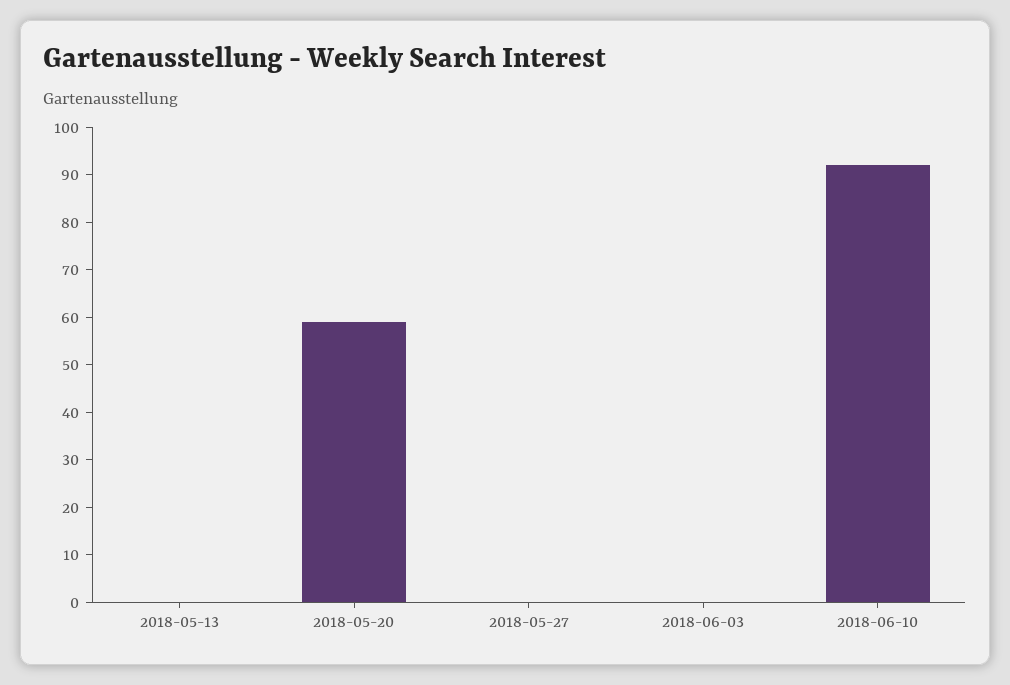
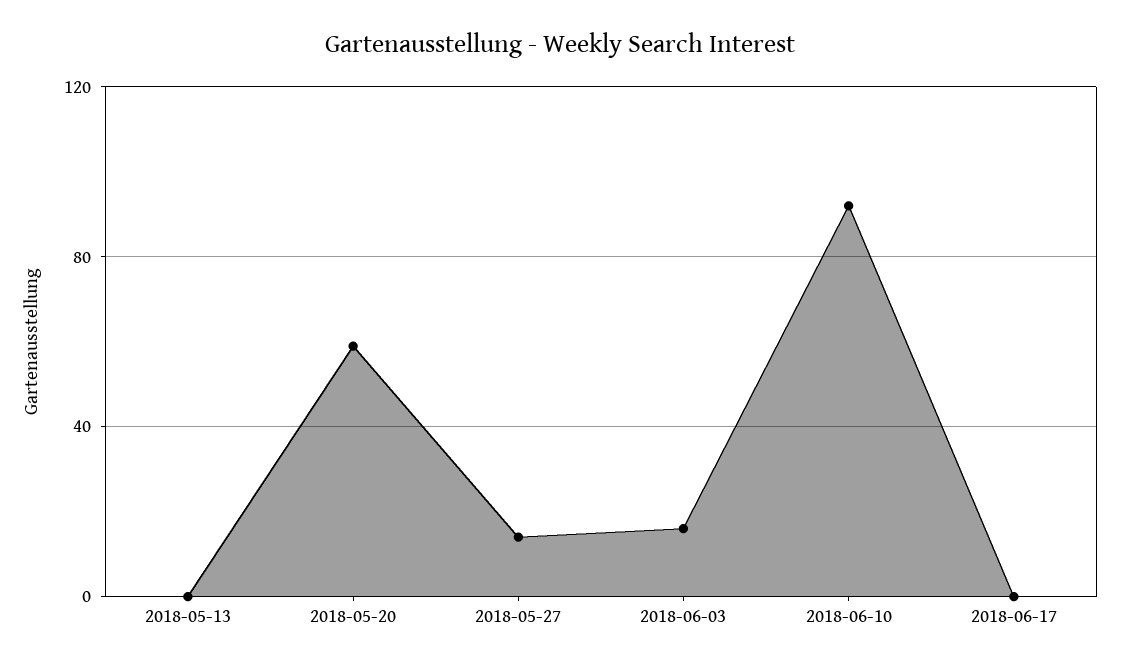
2018-05-27: 0 -> 15
2018-06-03: 0 -> 15
2018-06-17: none -> 0

